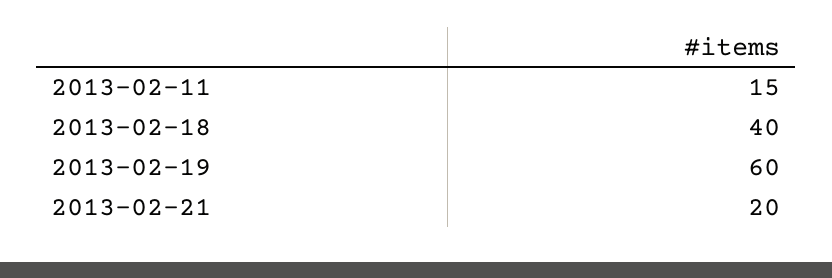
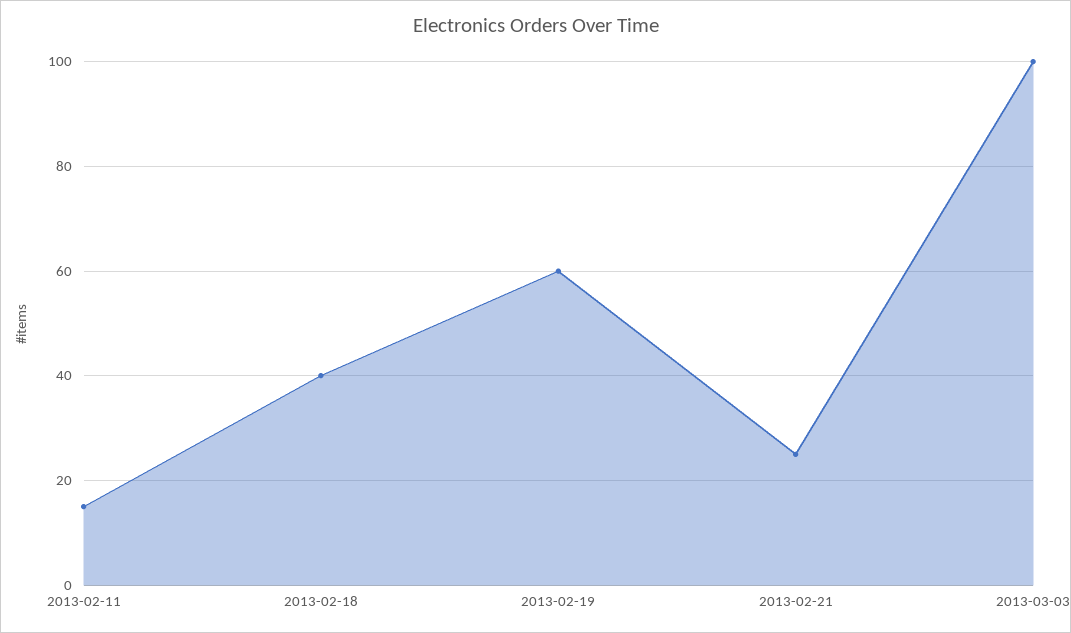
2013-02-21: 20 -> 25
2013-03-03: none -> 100

